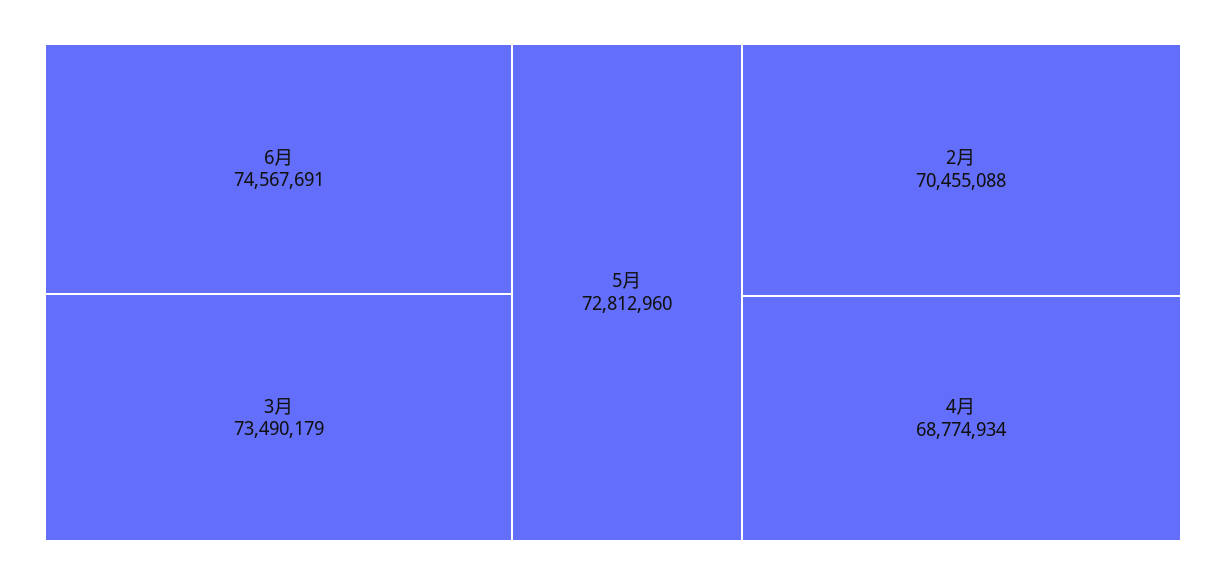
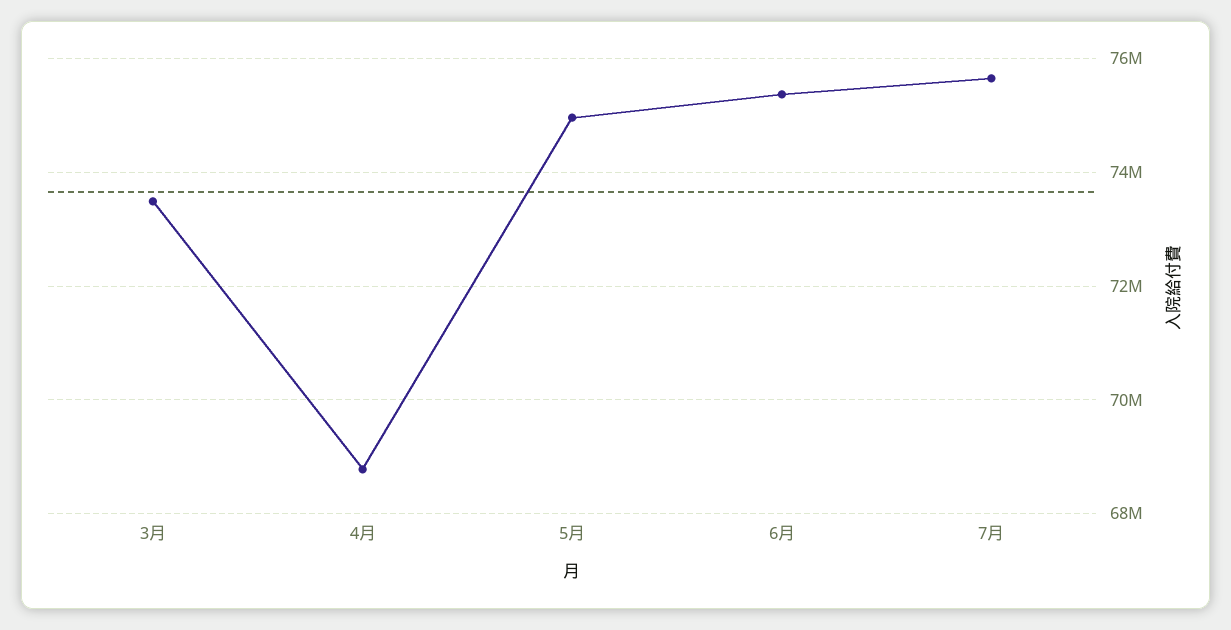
6月: 74567691 -> 75400000
5月: 72812960 -> 75000000
2月: 70455088 -> none
7月: none -> 75600000

